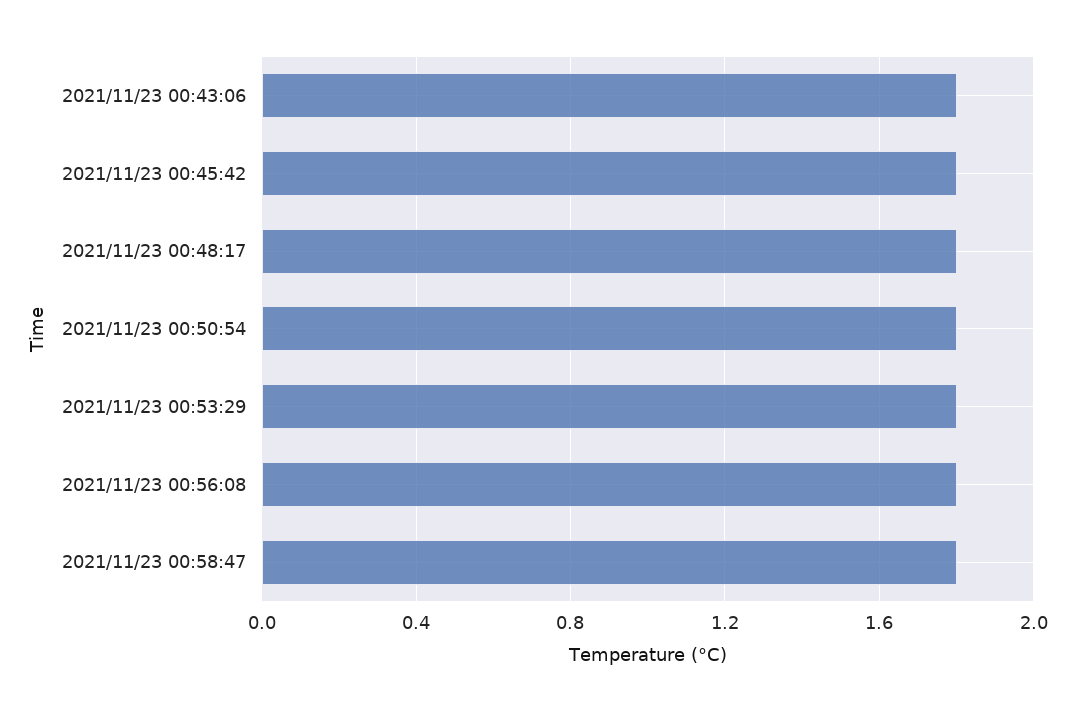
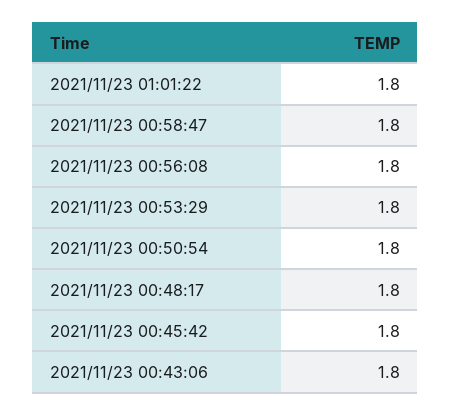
2021/11/23 01:01:22: none -> 1.8

